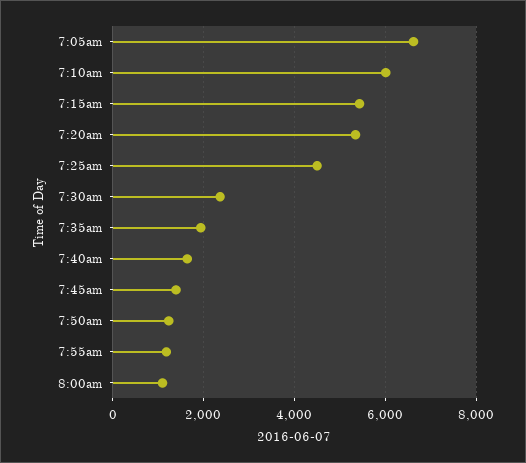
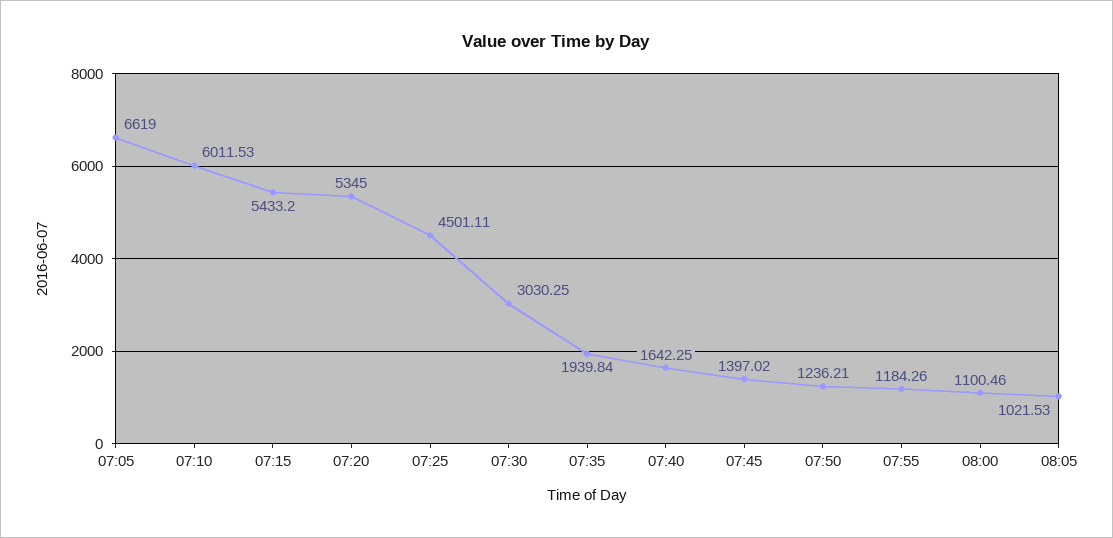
7:30am: 2400 -> 3030.25
08:05: none -> 1021.53

